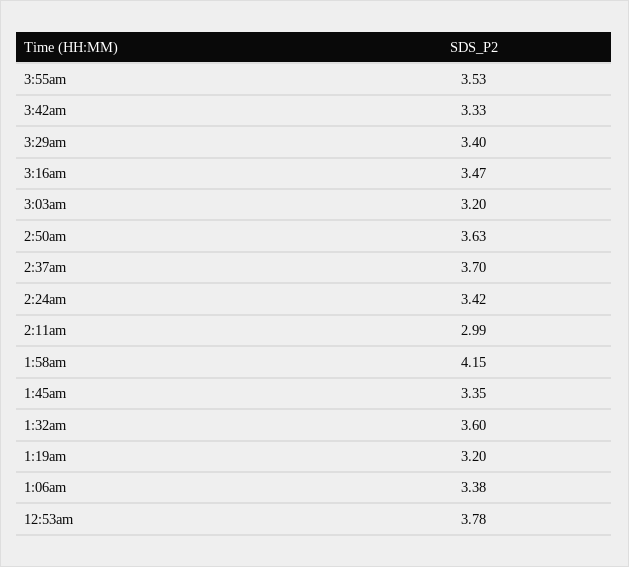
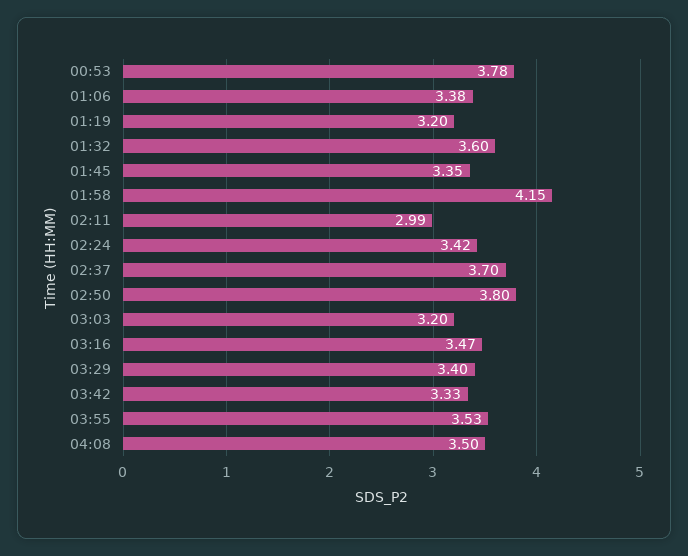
2:50am: 3.63 -> 3.8
04:08: none -> 3.5

